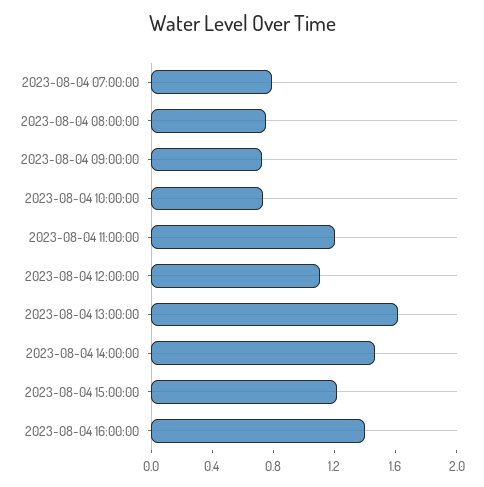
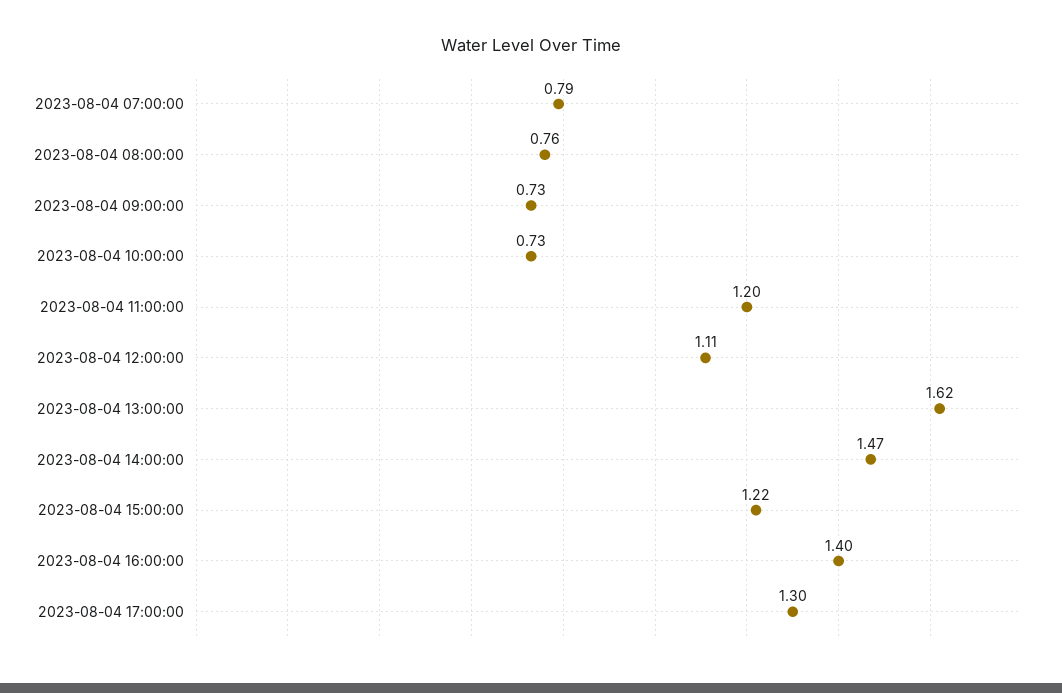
2023-08-04 17:00:00: none -> 1.3

